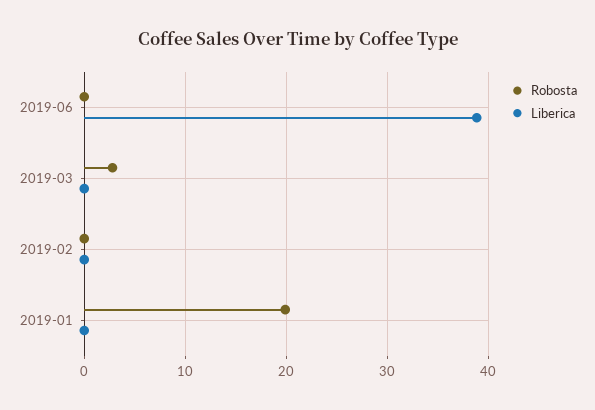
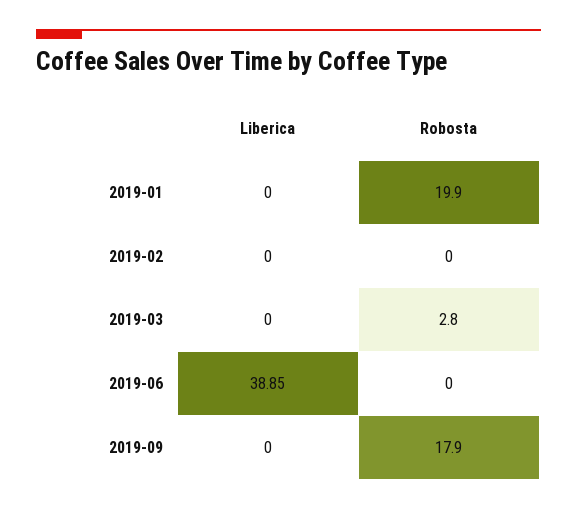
Liberica, 2019-09: none -> 0
Robosta, 2019-09: none -> 17.9

